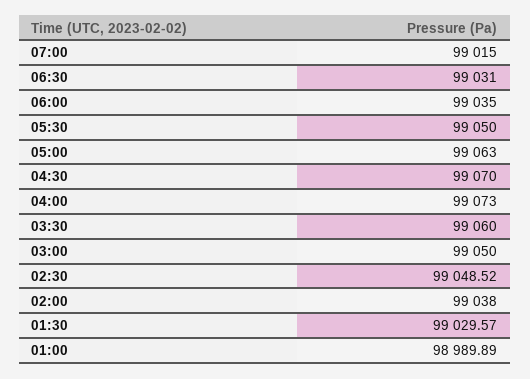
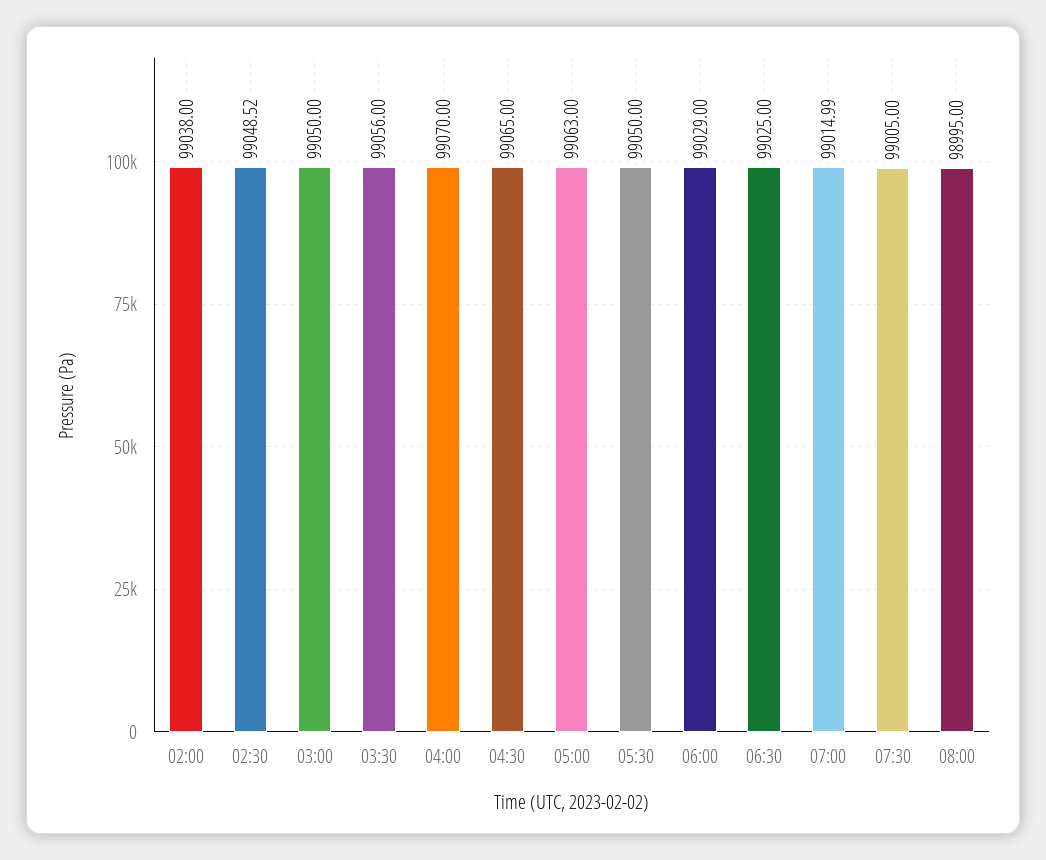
07:00: 99015 -> 99014.99
06:30: 99031 -> 99025
06:00: 99035 -> 99029
04:30: 99070 -> 99065
04:00: 99073 -> 99070
03:30: 99060 -> 99056
01:30: 99029.57 -> none
01:00: 98989.89 -> none
07:30: none -> 99005
08:00: none -> 98995

